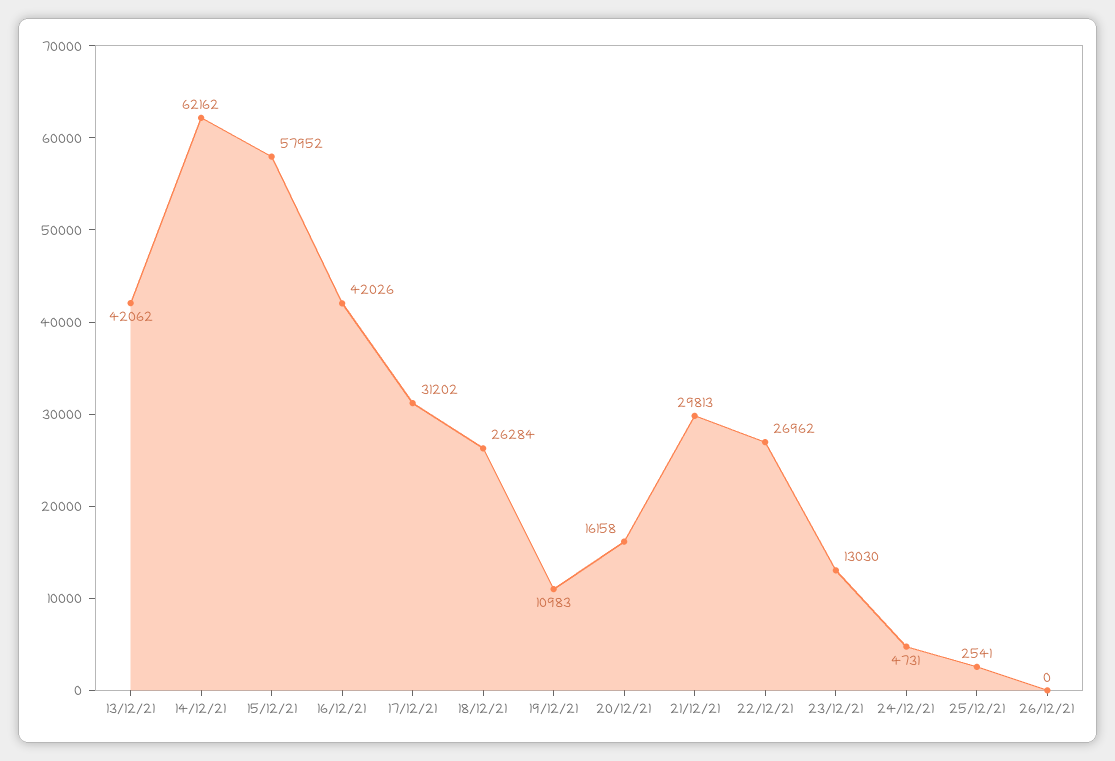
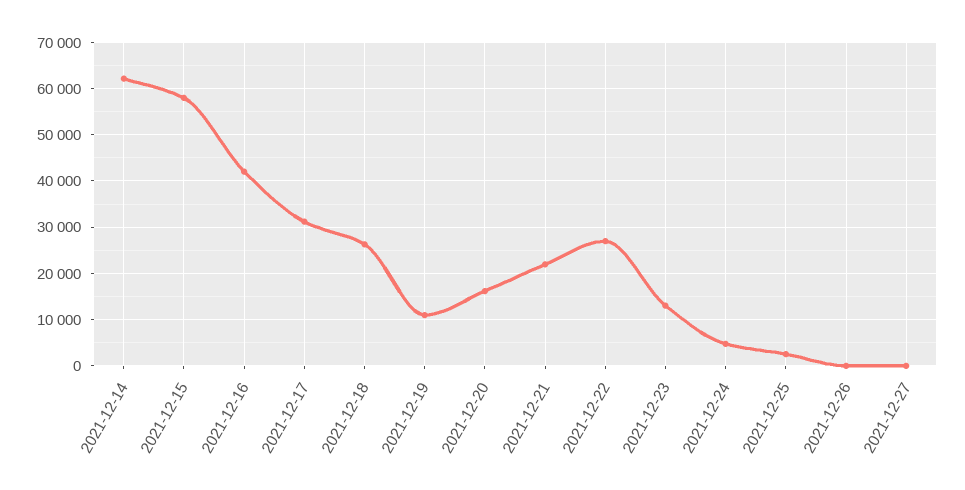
13/12/21: 42062 -> none
21/12/21: 29813 -> 22000
2021-12-27: none -> 0

